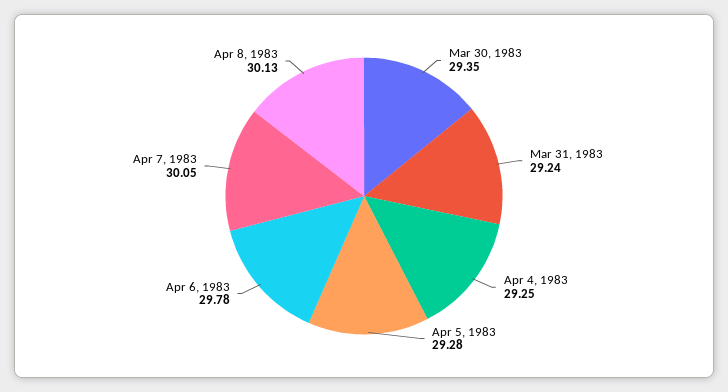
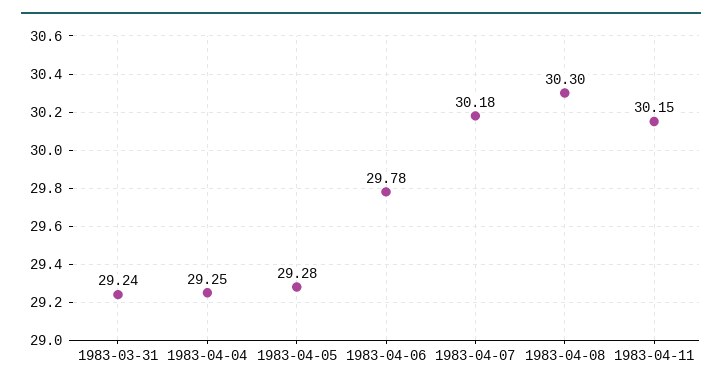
Mar 30, 1983: 29.35 -> none
Apr 7, 1983: 30.05 -> 30.18
Apr 8, 1983: 30.13 -> 30.3
1983-04-11: none -> 30.15

